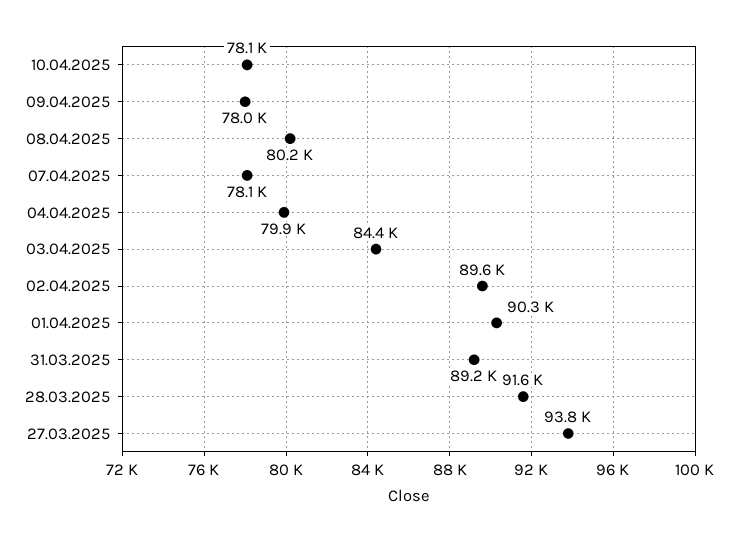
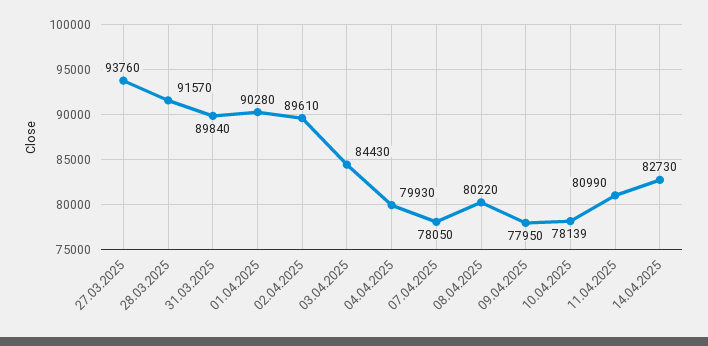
31.03.2025: 89200 -> 89840
11.04.2025: none -> 80990
14.04.2025: none -> 82730

